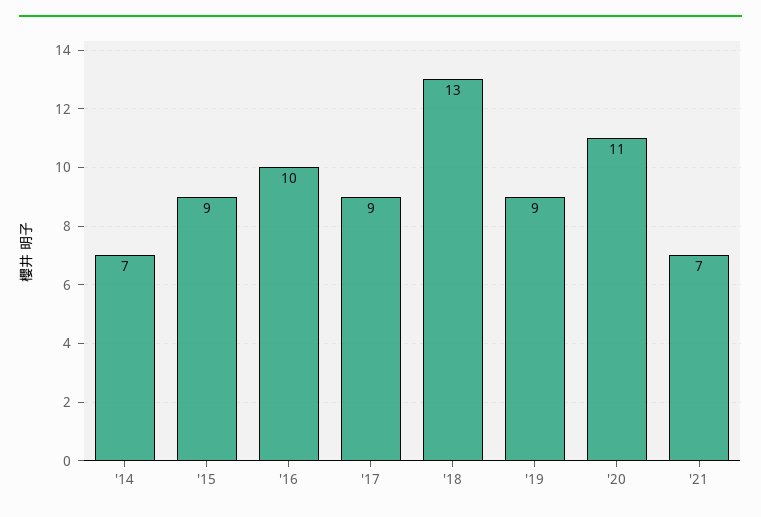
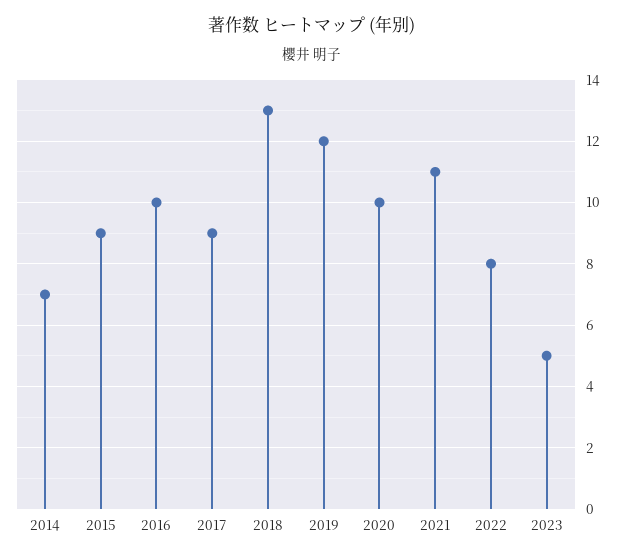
'19: 9 -> 12
'20: 11 -> 10
'21: 7 -> 11
2022: none -> 8
2023: none -> 5

